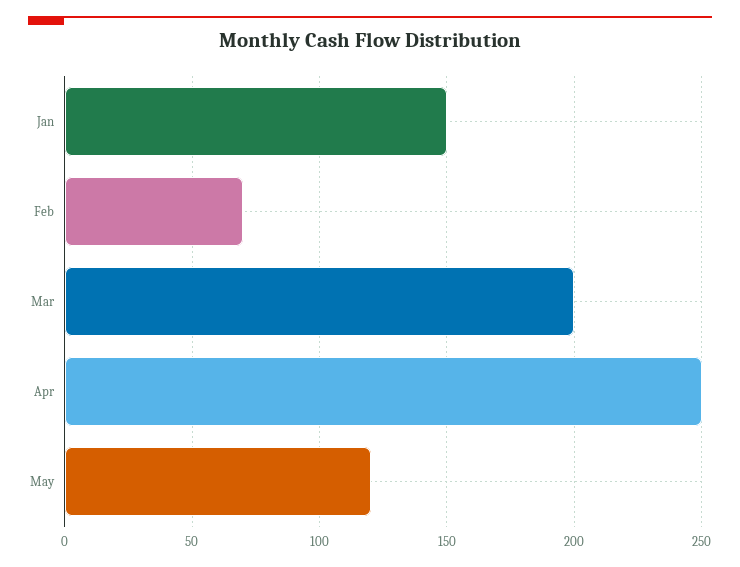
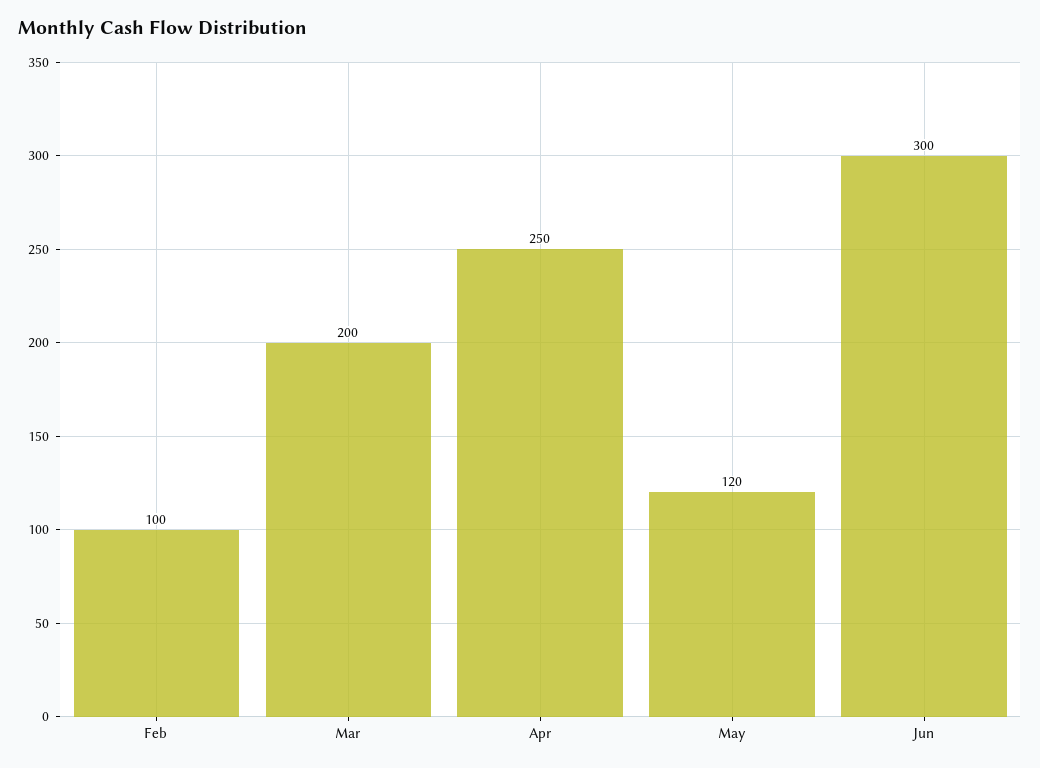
Jan: 150 -> none
Feb: 70 -> 100
Jun: none -> 300

